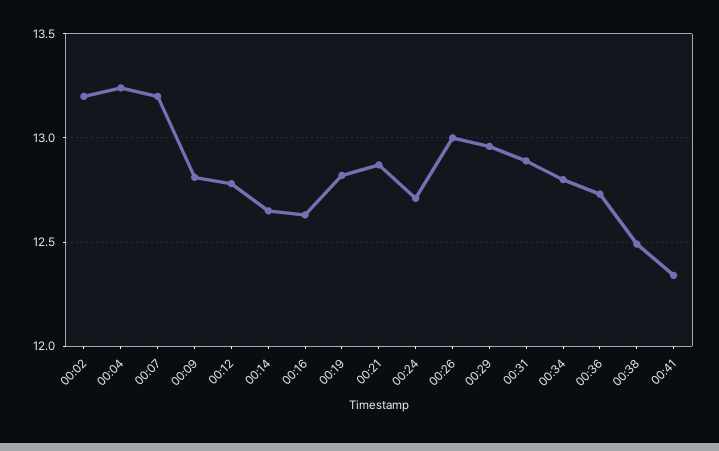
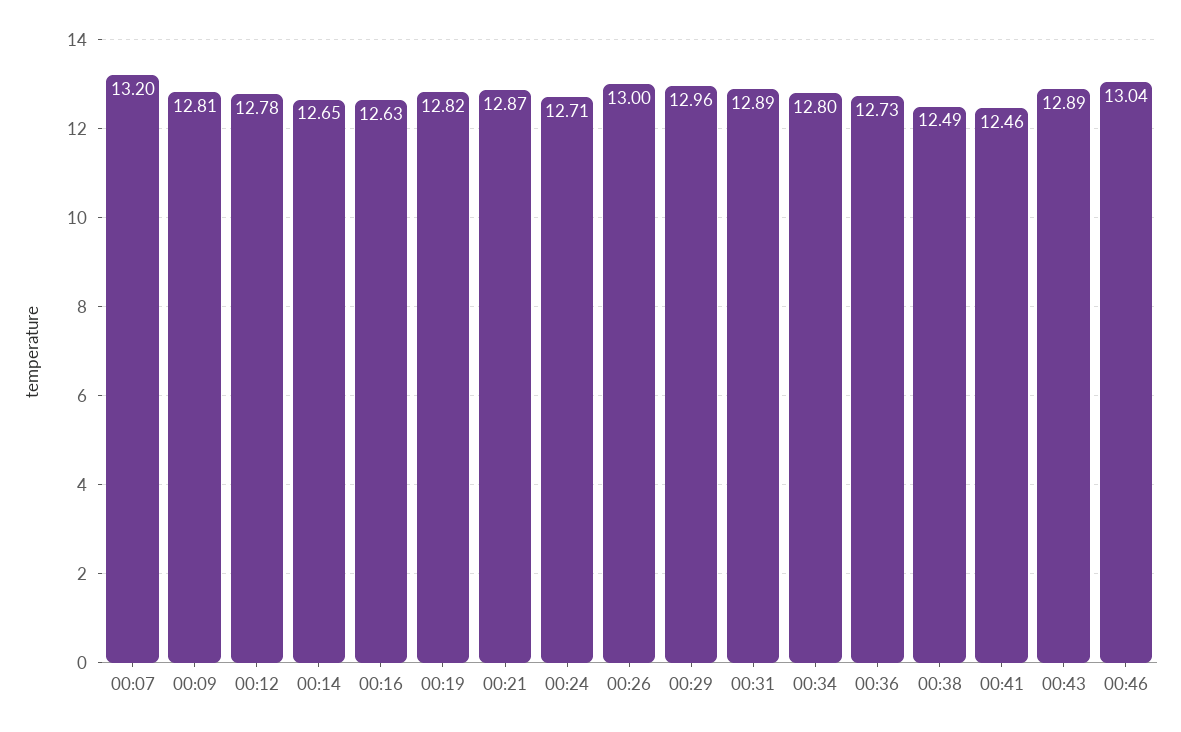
00:02: 13.2 -> none
00:04: 13.25 -> none
00:41: 12.35 -> 12.46
00:43: none -> 12.89
00:46: none -> 13.04

